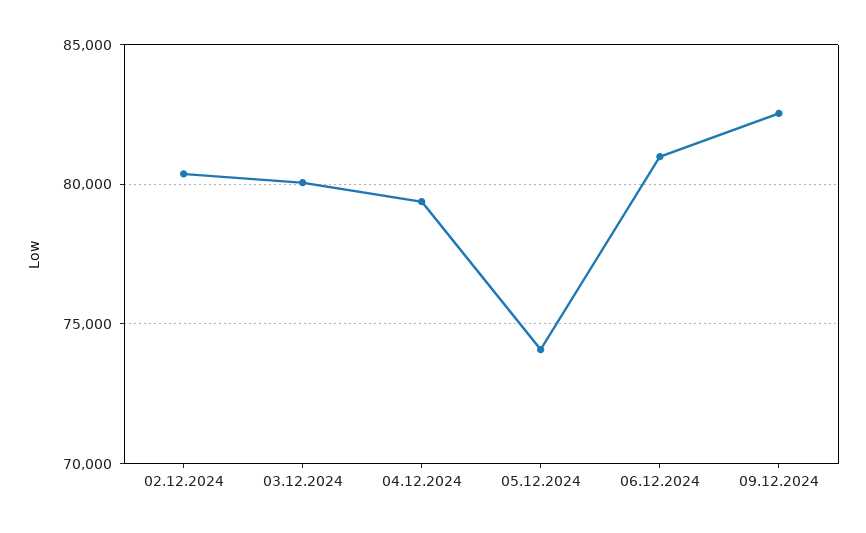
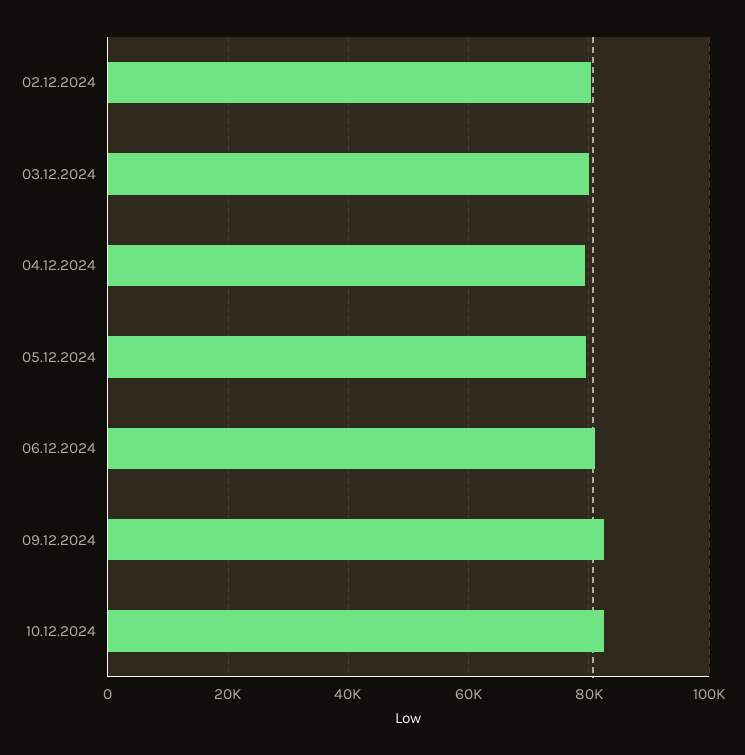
05.12.2024: 74000 -> 80000
10.12.2024: none -> 82000

